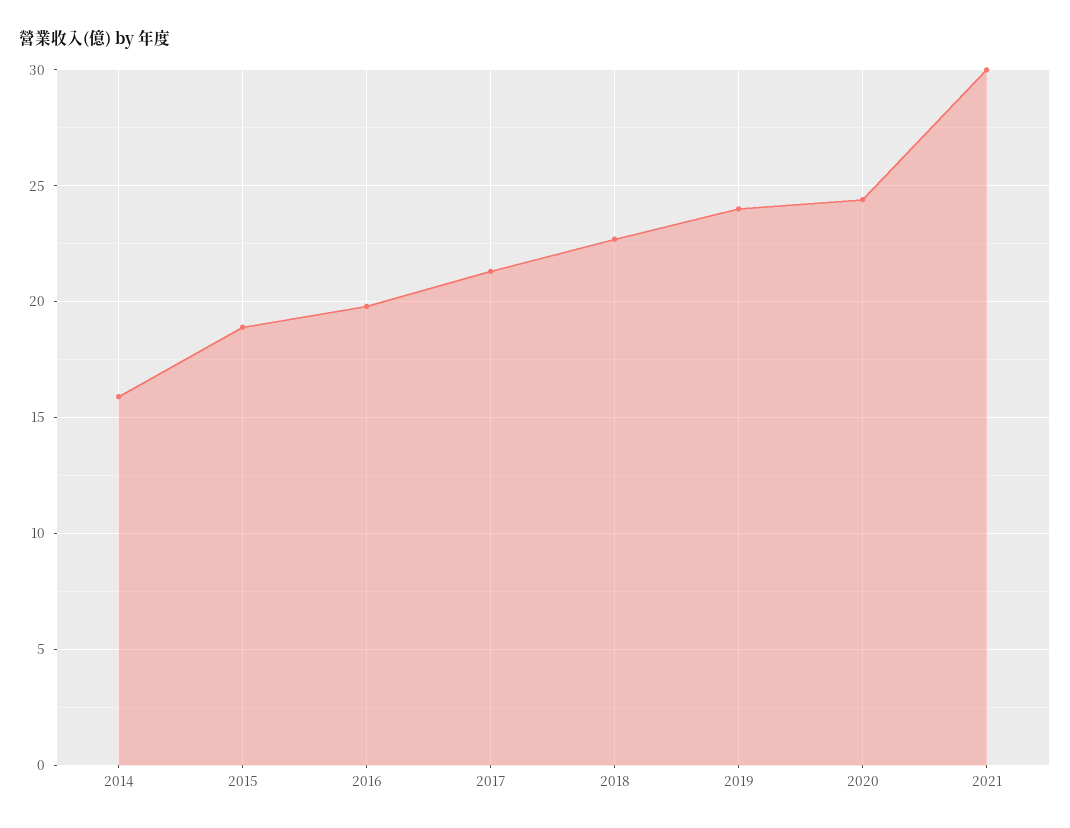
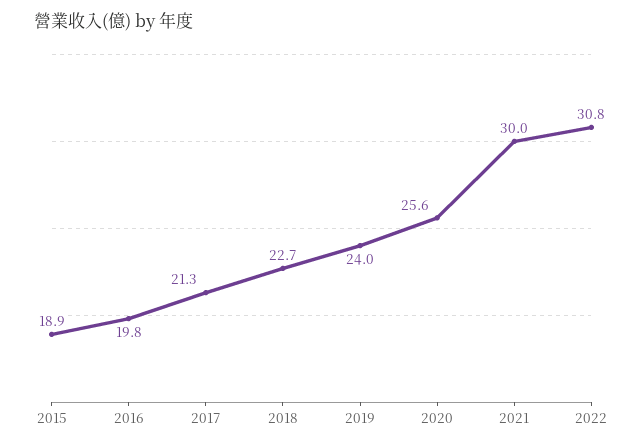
2014: 16 -> none
2020: 24.5 -> 25.6
2022: none -> 30.8

